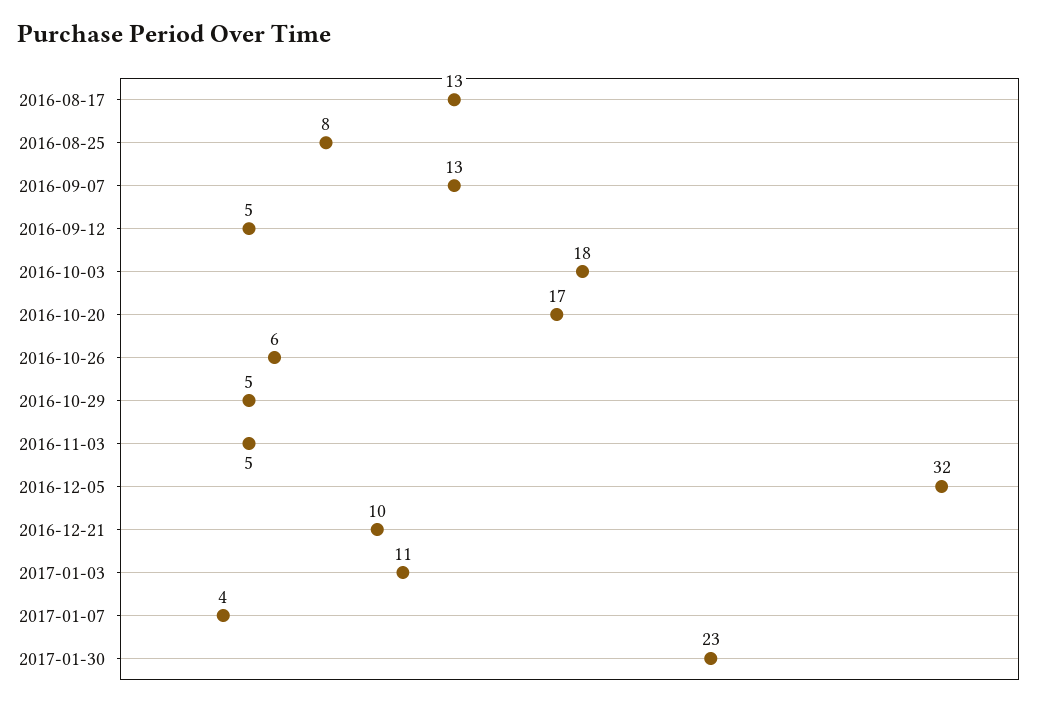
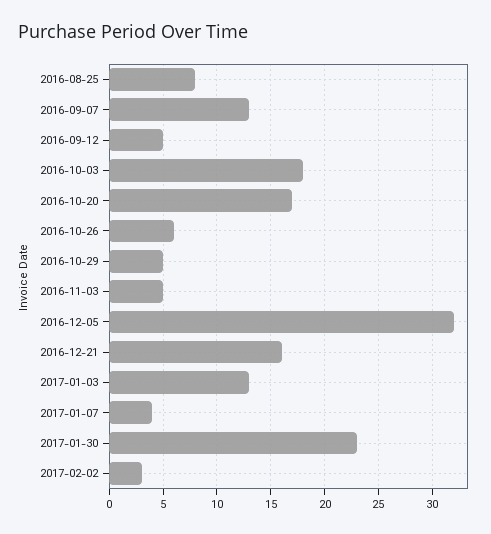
2016-08-17: 13 -> none
2016-12-21: 10 -> 16
2017-01-03: 11 -> 13
2017-02-02: none -> 3

